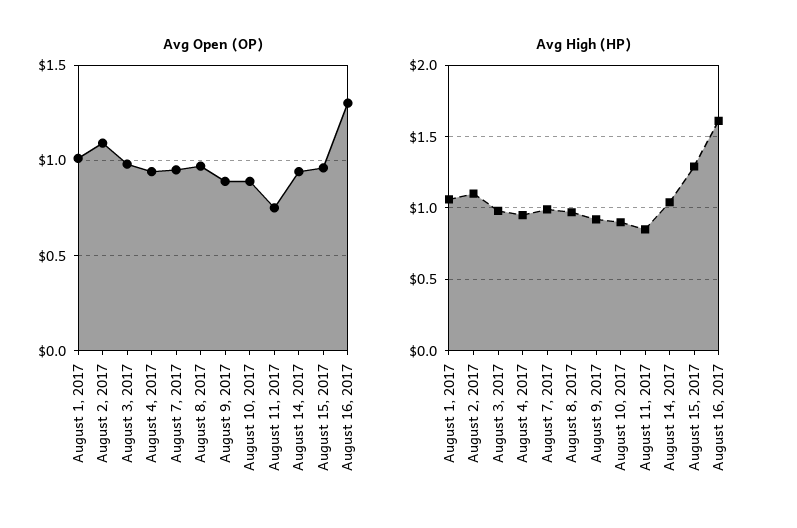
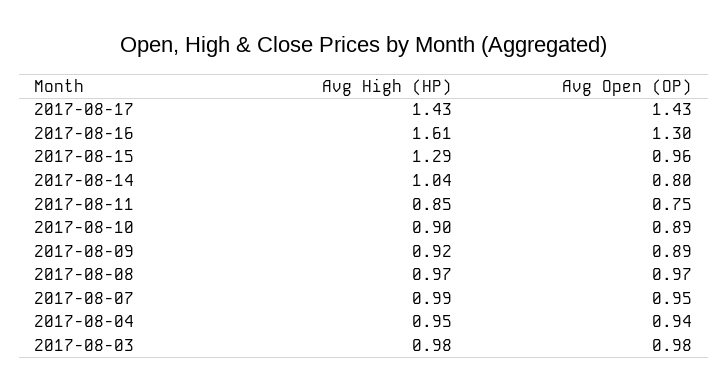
Avg Open (OP), August 1, 2017: 1 -> none
Avg Open (OP), August 2, 2017: 1.1 -> none
Avg Open (OP), August 14, 2017: 0.95 -> 0.8
Avg High (HP), August 1, 2017: 1.05 -> none
Avg High (HP), August 2, 2017: 1.1 -> none
Avg High (HP), 2017-08-17: none -> 1.43
Avg Open (OP), 2017-08-17: none -> 1.43

